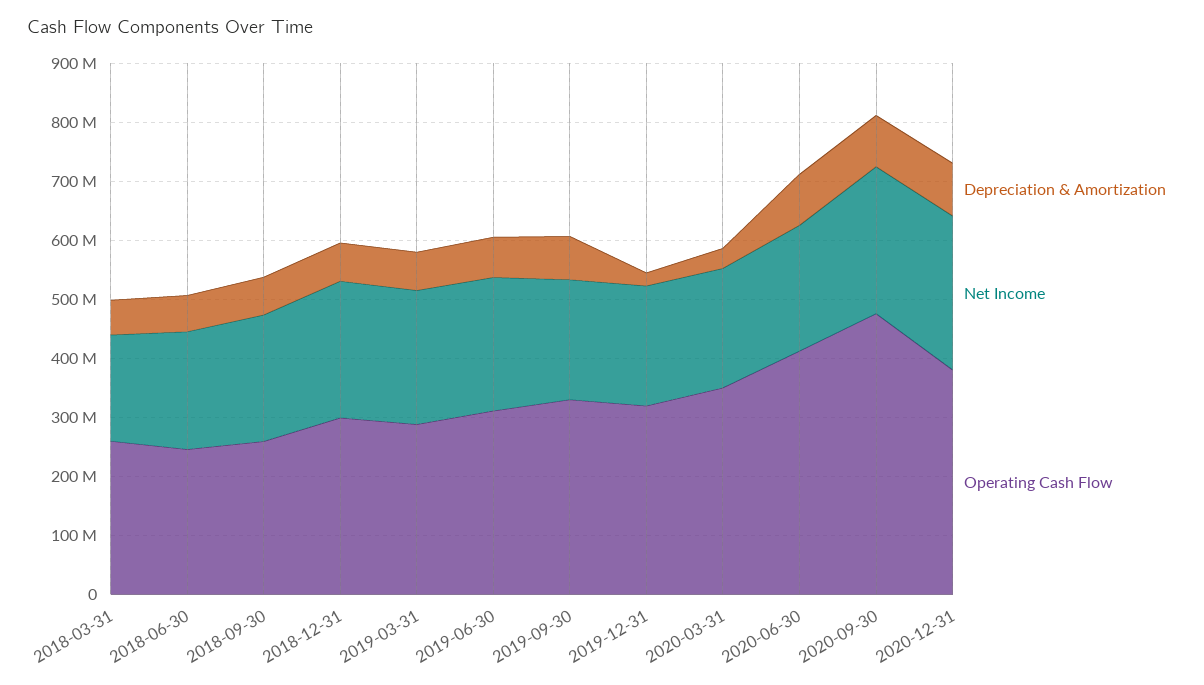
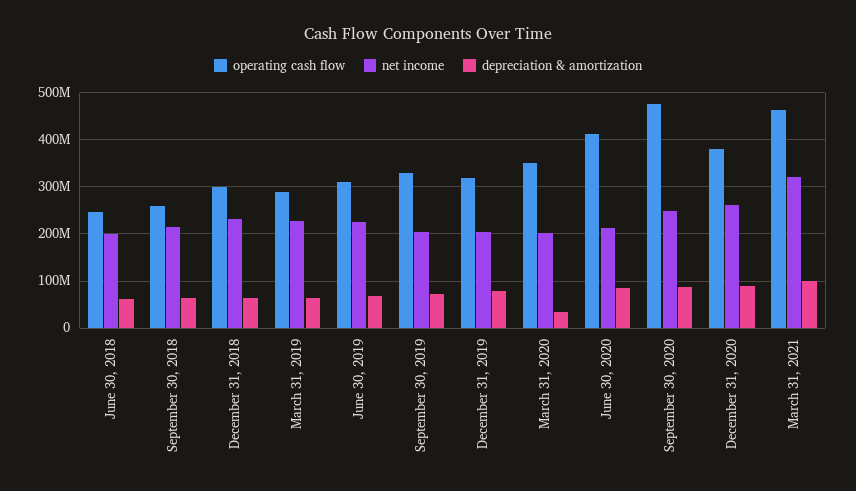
Depreciation & Amortization, 2018-03-31: 60000000 -> none
Net Income, 2018-03-31: 180000000 -> none
Operating Cash Flow, 2018-03-31: 260000000 -> none
Depreciation & Amortization, 2019-12-31: 20000000 -> 80000000
Operating Cash Flow, March 31, 2021: none -> 460000000
Net Income, March 31, 2021: none -> 320000000
Depreciation & Amortization, March 31, 2021: none -> 100000000

